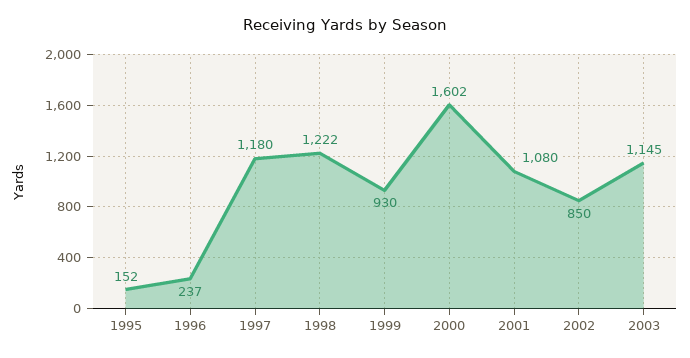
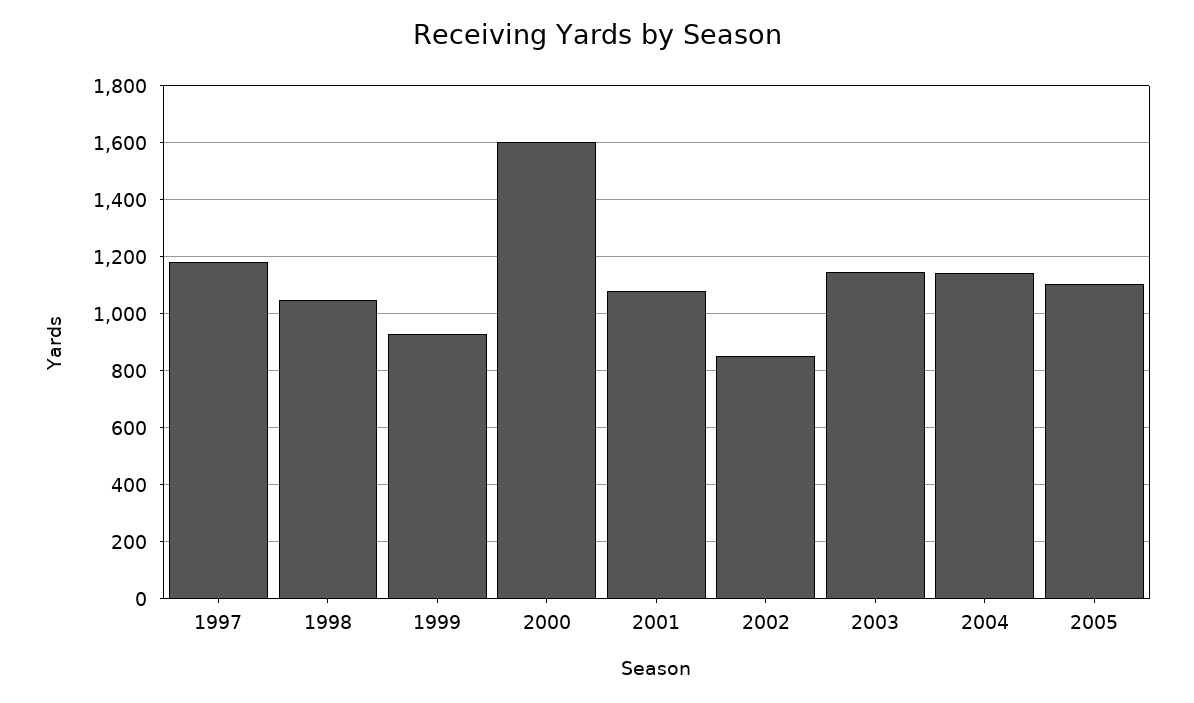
1995: 152 -> none
1996: 237 -> none
1998: 1222 -> 1050
2004: none -> 1150
2005: none -> 1100

